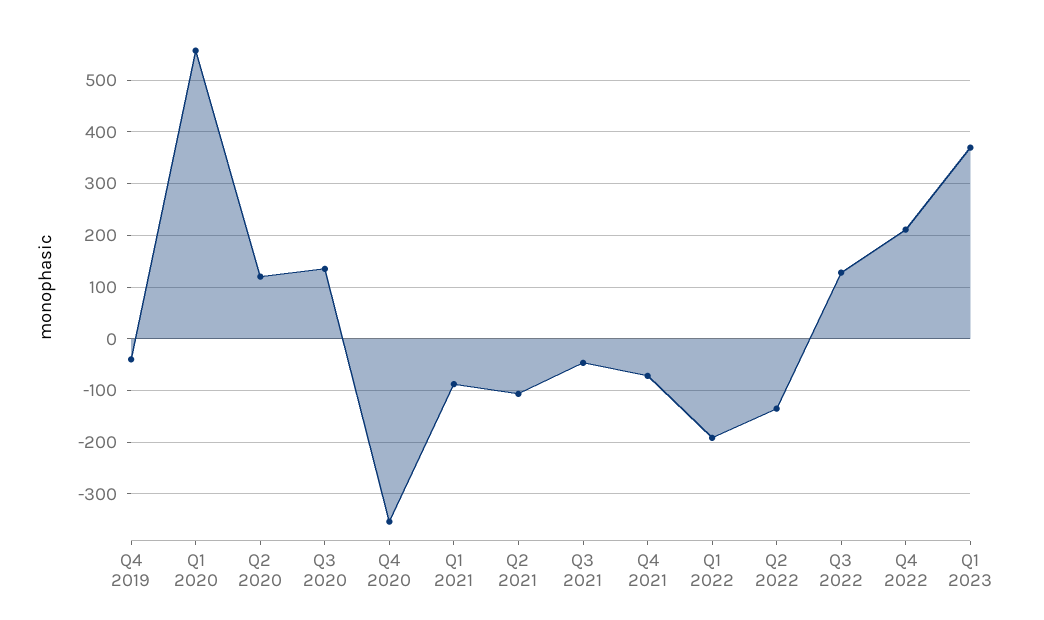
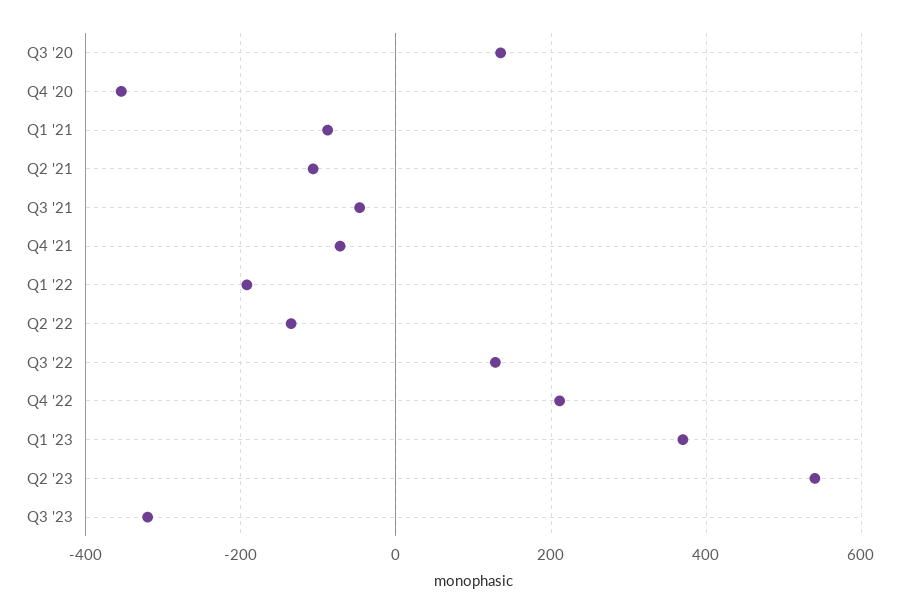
Q4 2019: -40 -> none
Q1 2020: 560 -> none
Q2 2020: 120 -> none
Q2 '23: none -> 540
Q3 '23: none -> -320

